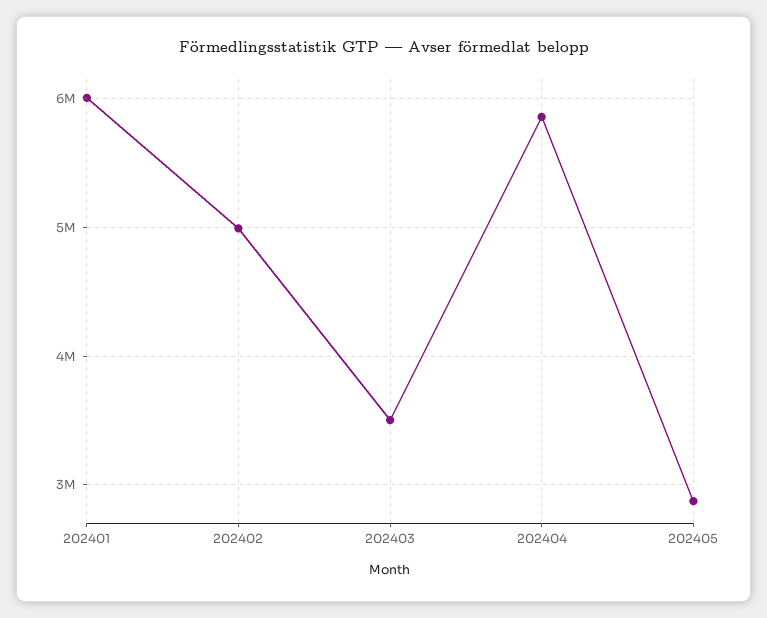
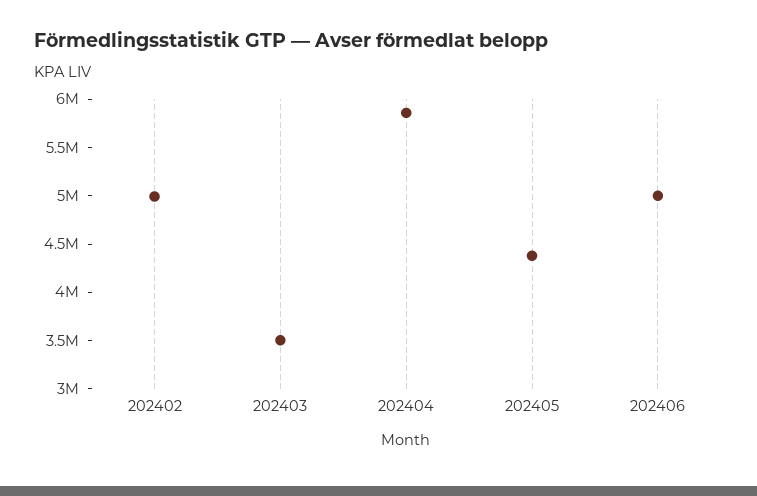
202401: 6000000 -> none
202405: 2900000 -> 4400000
202406: none -> 5000000

